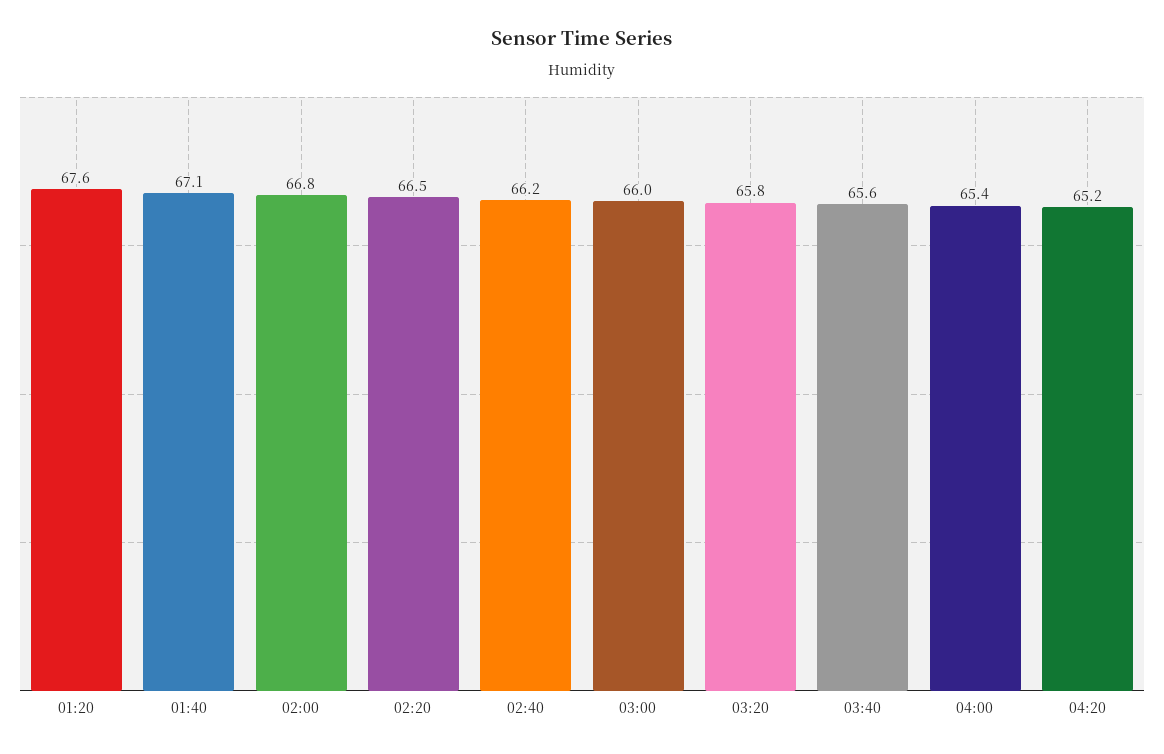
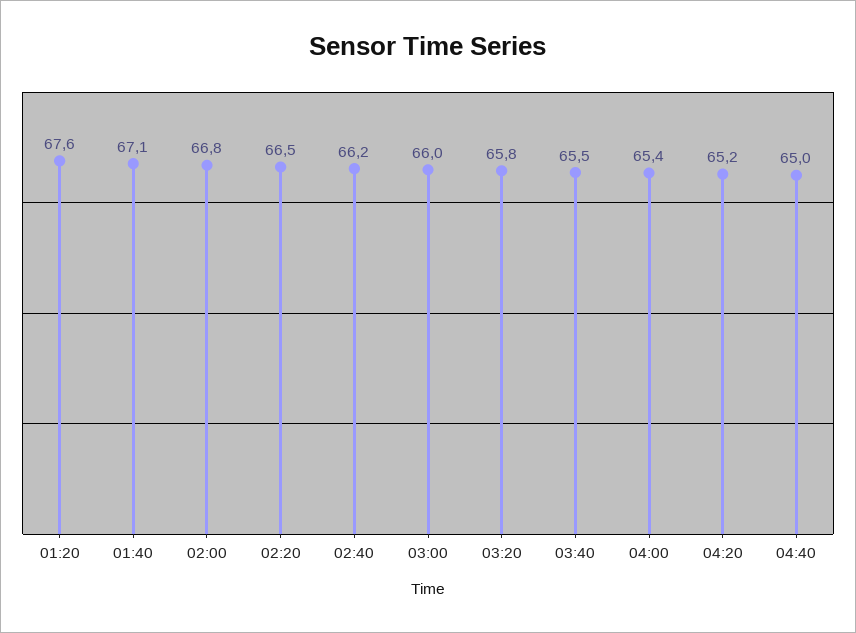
03:40: 65.6 -> 65.5
04:40: none -> 65

